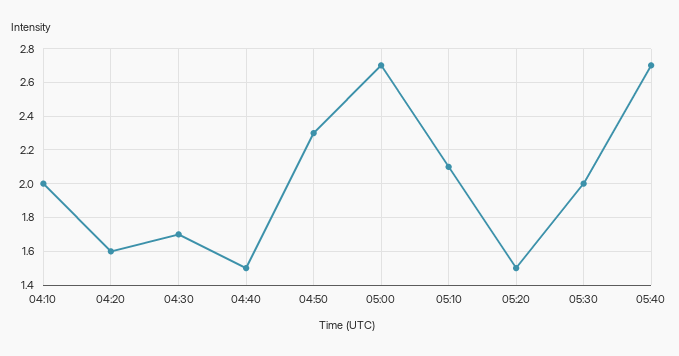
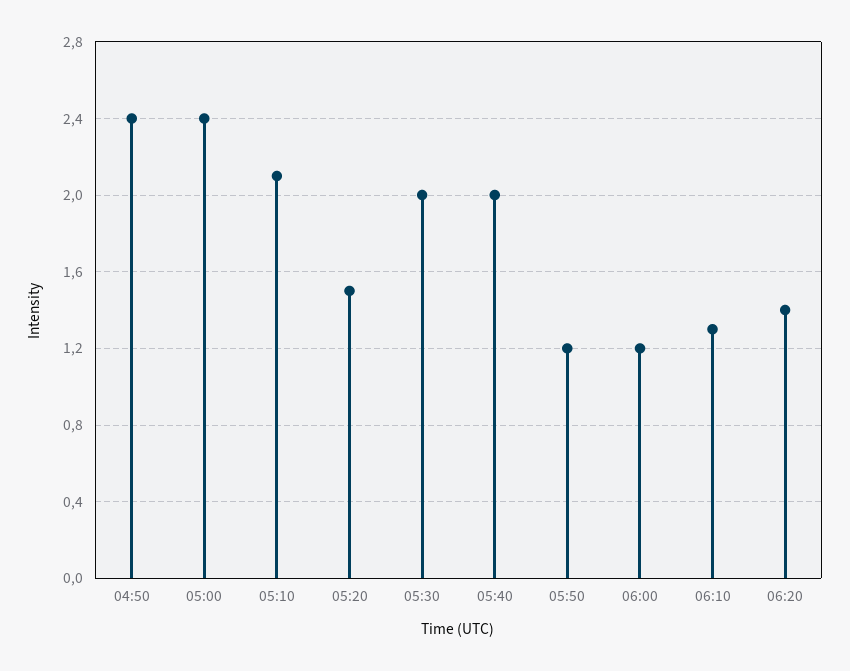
04:10: 2 -> none
04:20: 1.6 -> none
04:30: 1.7 -> none
04:40: 1.5 -> none
04:50: 2.3 -> 2.4
05:00: 2.7 -> 2.4
05:40: 2.7 -> 2
05:50: none -> 1.2
06:00: none -> 1.2
06:10: none -> 1.3
06:20: none -> 1.4

